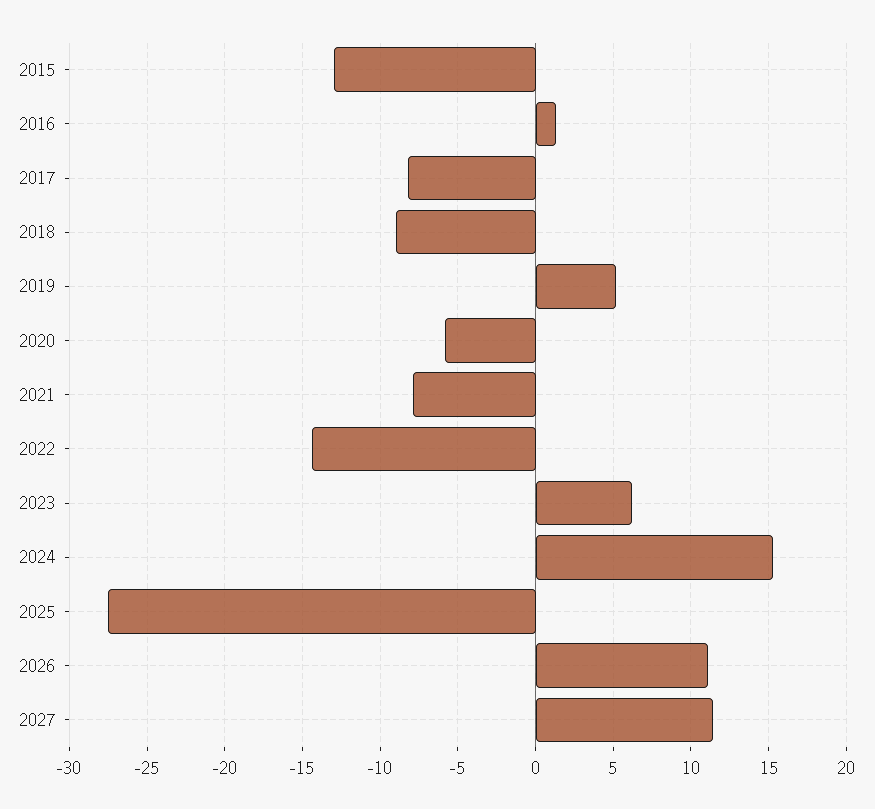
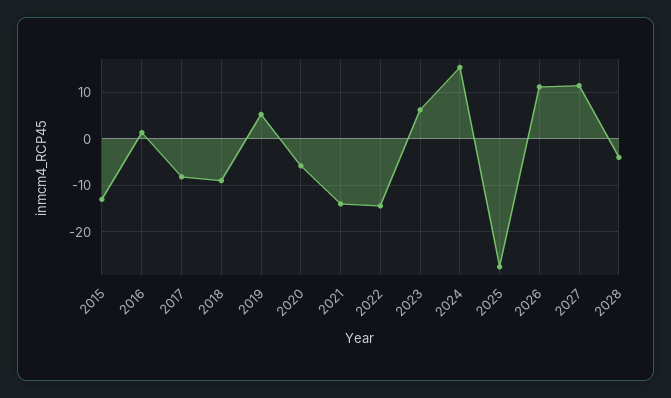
2021: -8 -> -14
2028: none -> -4

